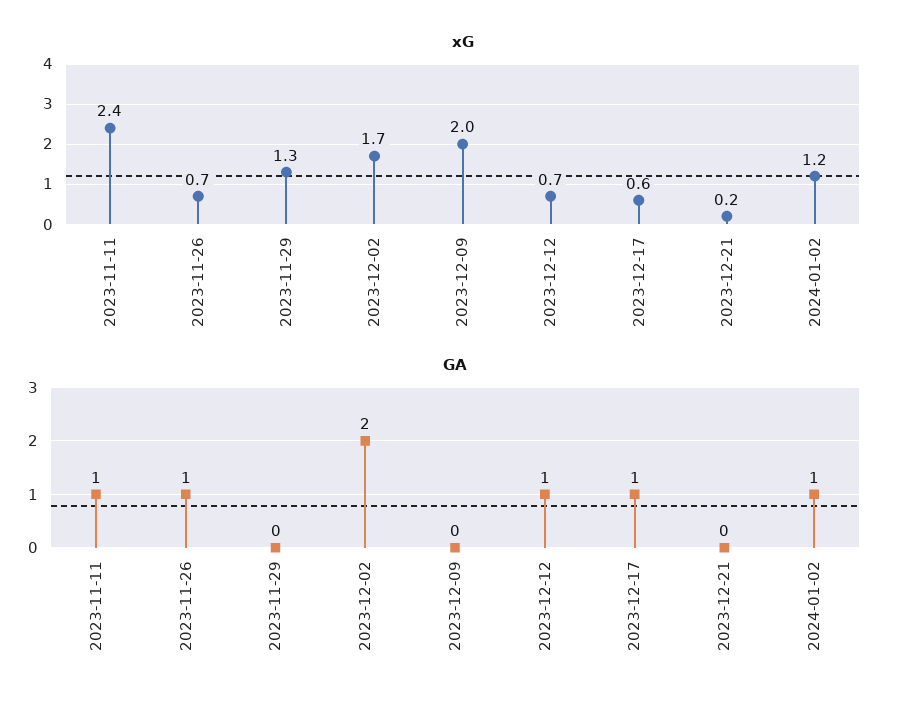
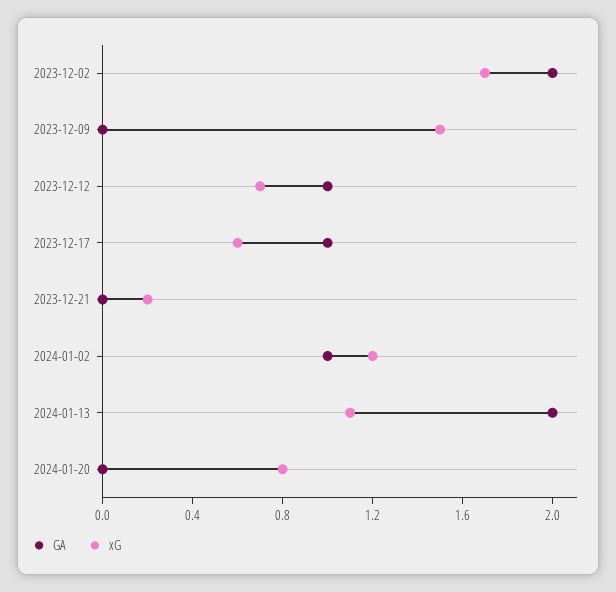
xG, 2023-11-11: 2.4 -> none
xG, 2023-11-26: 0.7 -> none
xG, 2023-11-29: 1.3 -> none
xG, 2023-12-09: 2 -> 1.5
GA, 2023-11-11: 1 -> none
GA, 2023-11-26: 1 -> none
GA, 2023-11-29: 0 -> none
GA, 2024-01-13: none -> 2
xG, 2024-01-13: none -> 1.1
GA, 2024-01-20: none -> 0
xG, 2024-01-20: none -> 0.8

